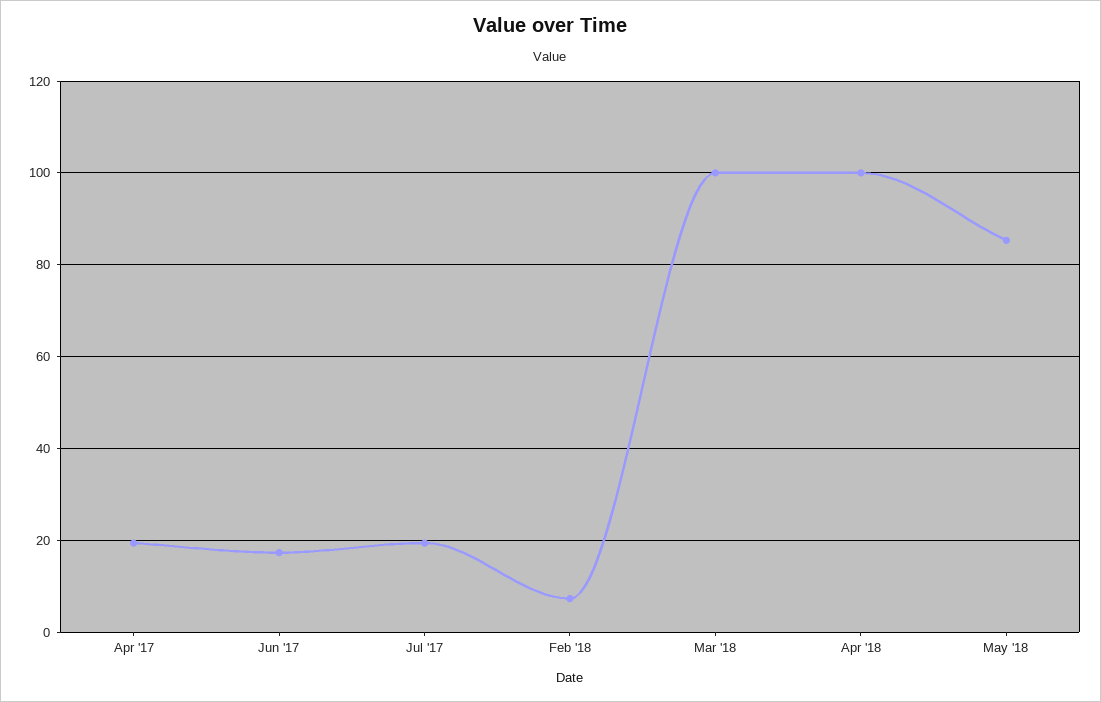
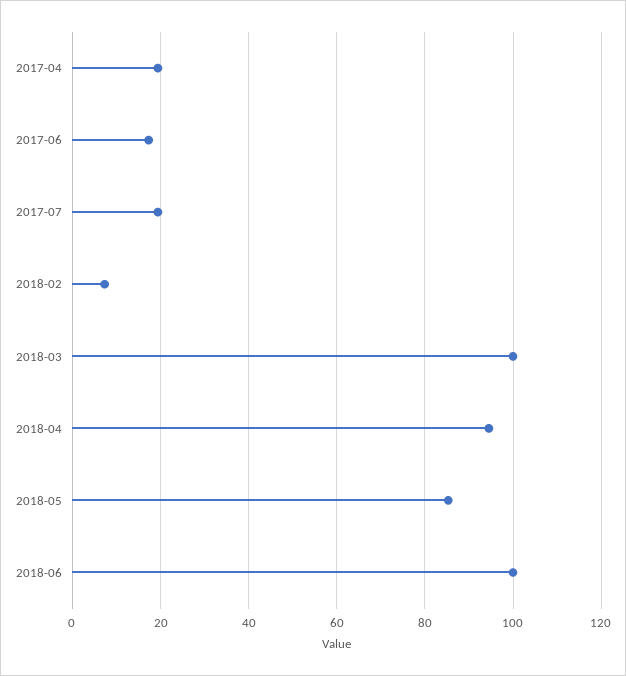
Apr '18: 100 -> 94
2018-06: none -> 100

